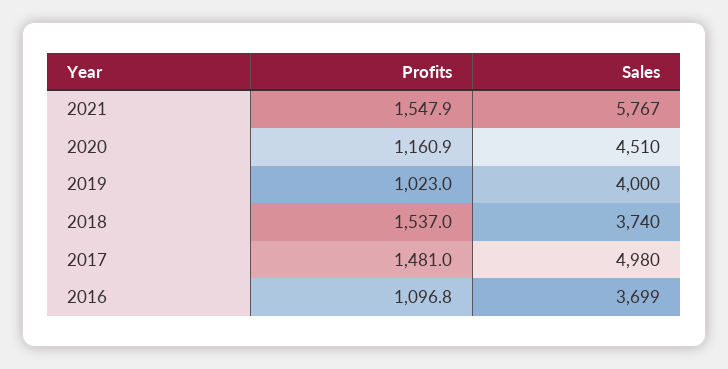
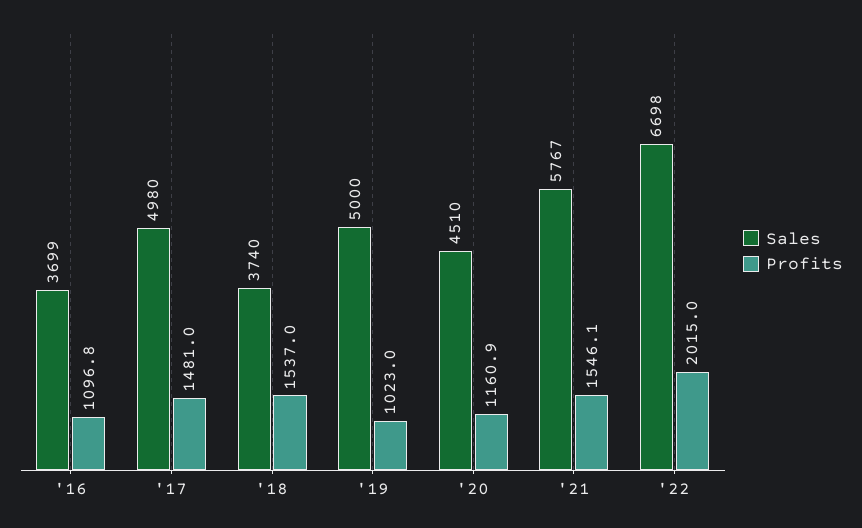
Profits, 2021: 1547.9 -> 1546.1
Sales, 2019: 4000 -> 5000
Sales, '22: none -> 6698
Profits, '22: none -> 2015

